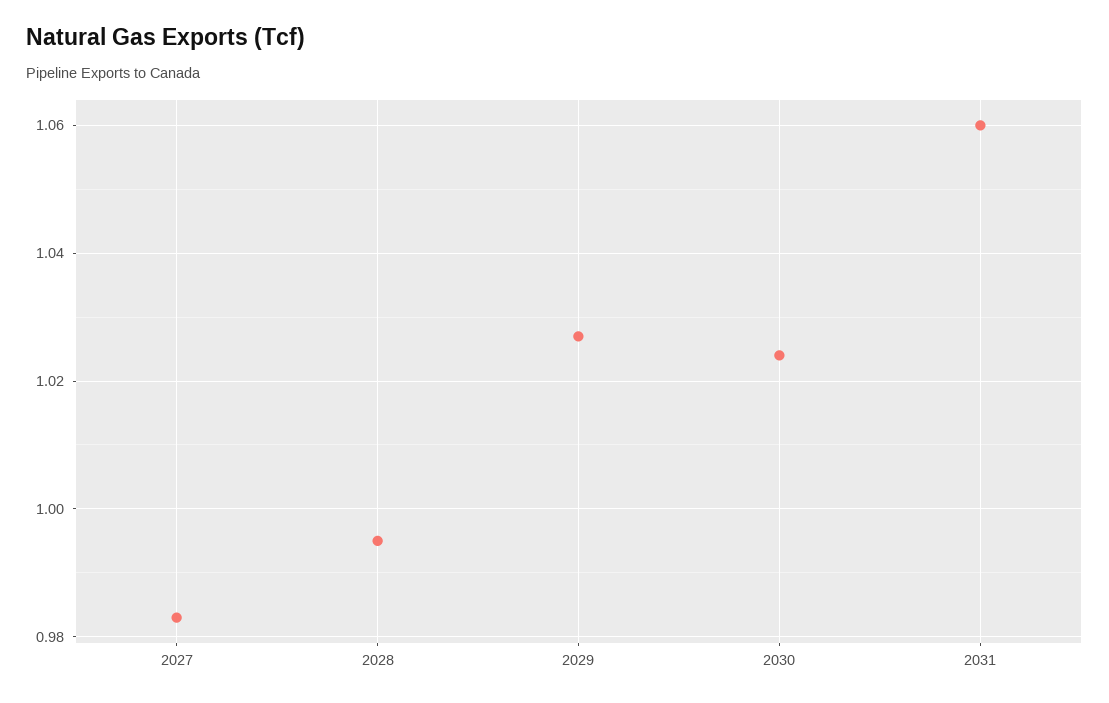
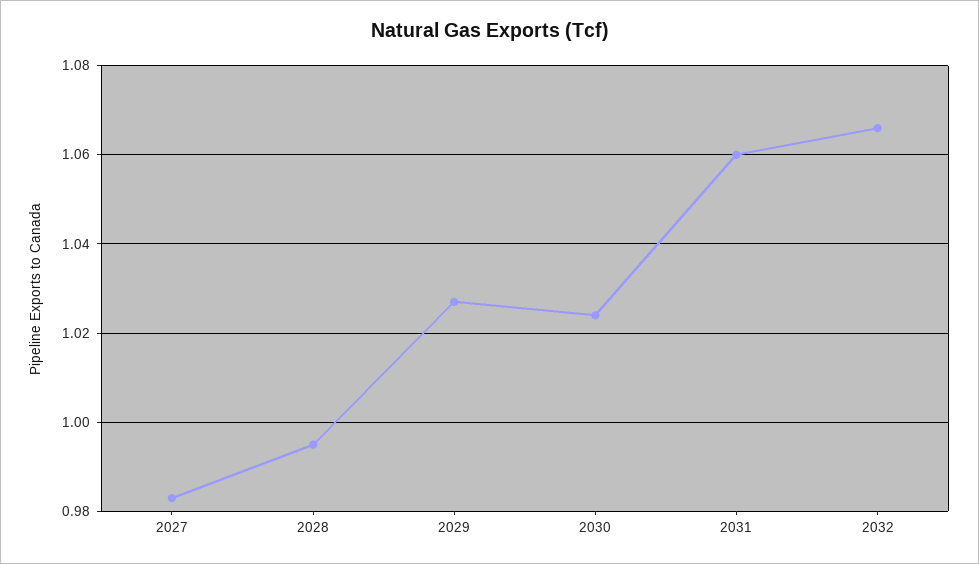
2032: none -> 1.065

